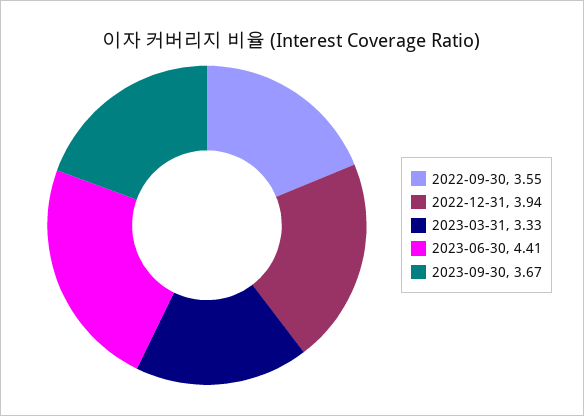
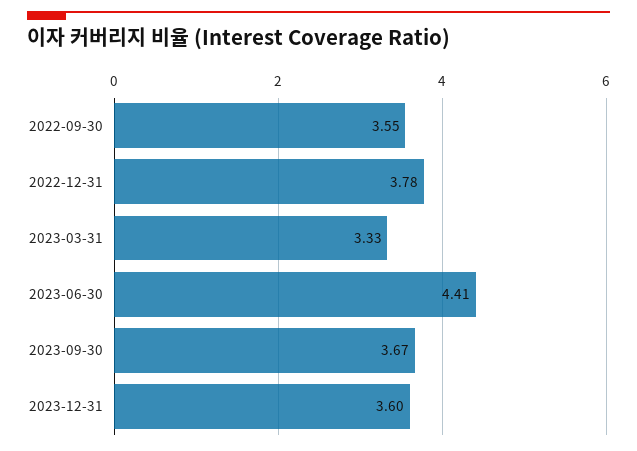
2022-12-31: 3.94 -> 3.78
2023-12-31: none -> 3.6

